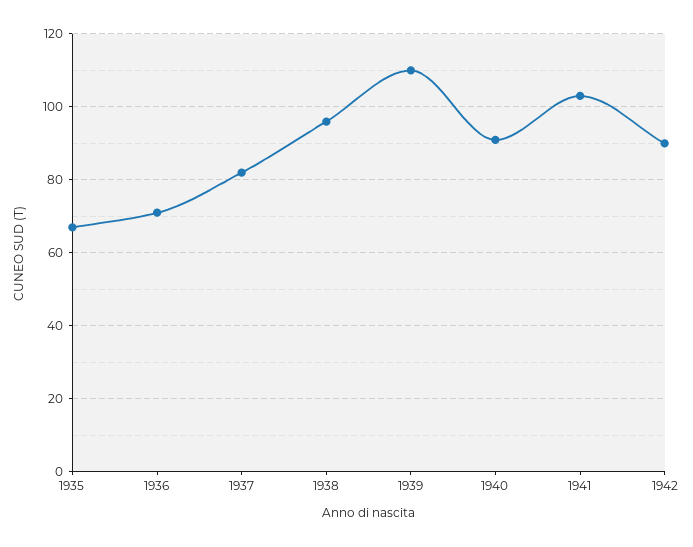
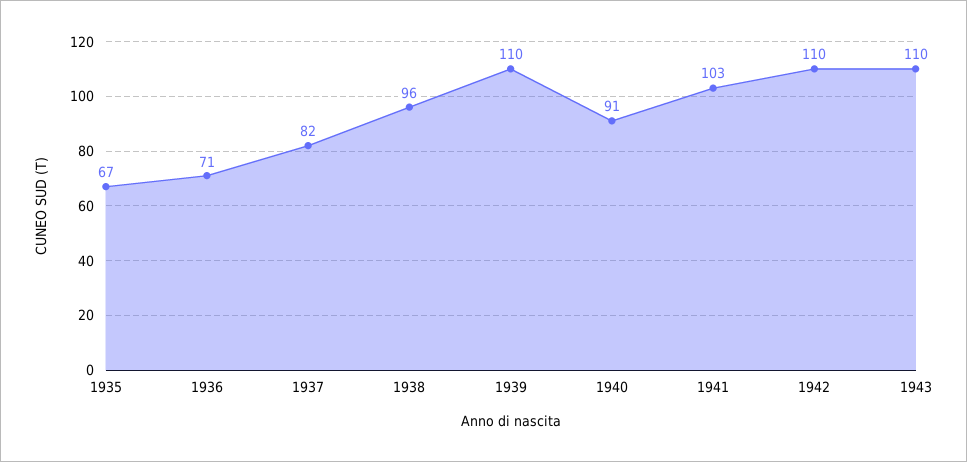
1942: 90 -> 110
1943: none -> 110

